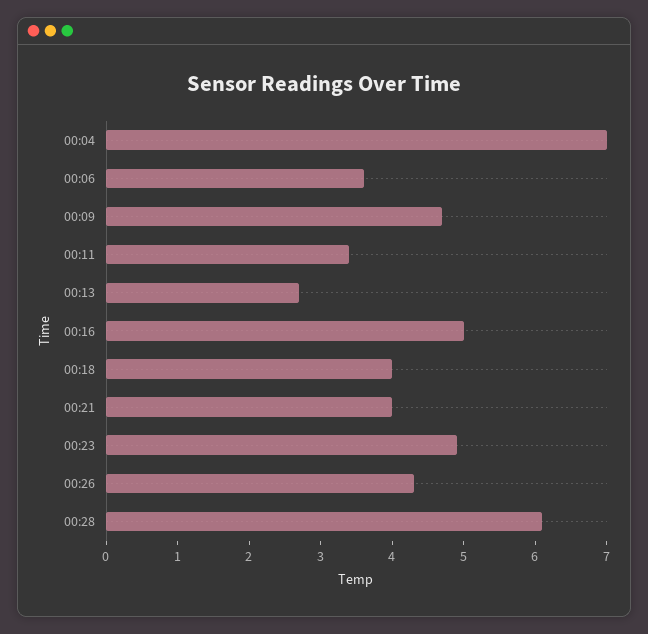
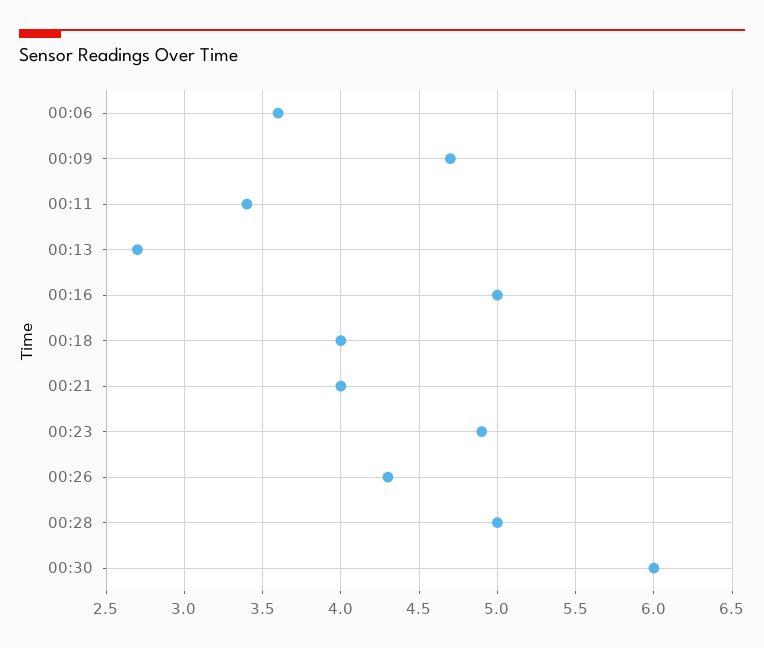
00:04: 7 -> none
00:28: 6 -> 5
00:30: none -> 6

